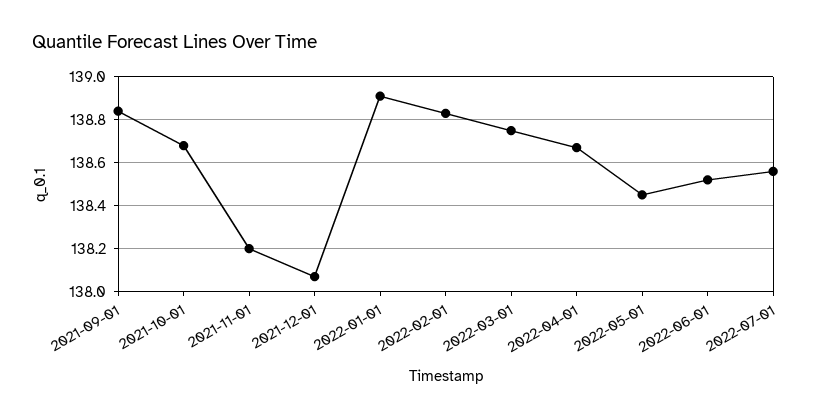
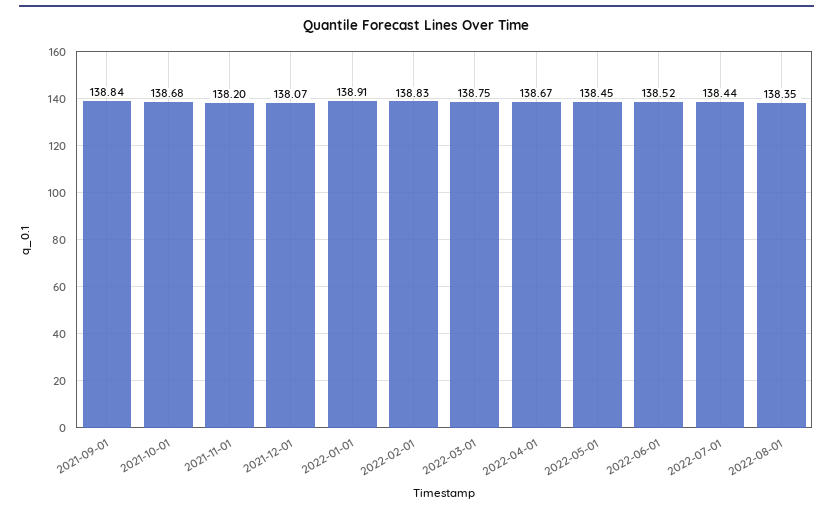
2022-07-01: 138.55 -> 138.44
2022-08-01: none -> 138.35

